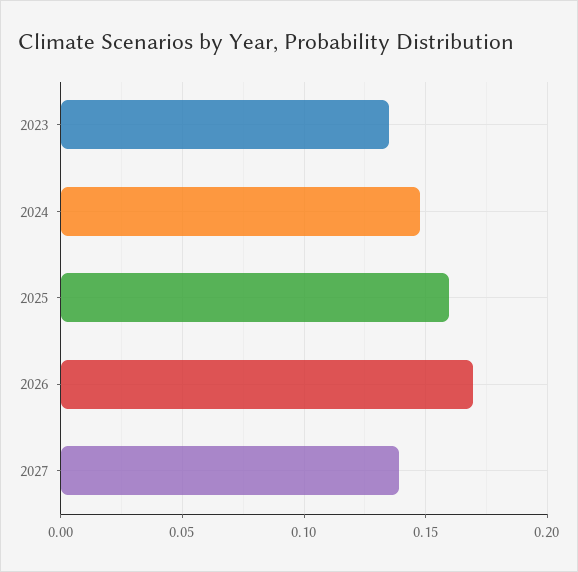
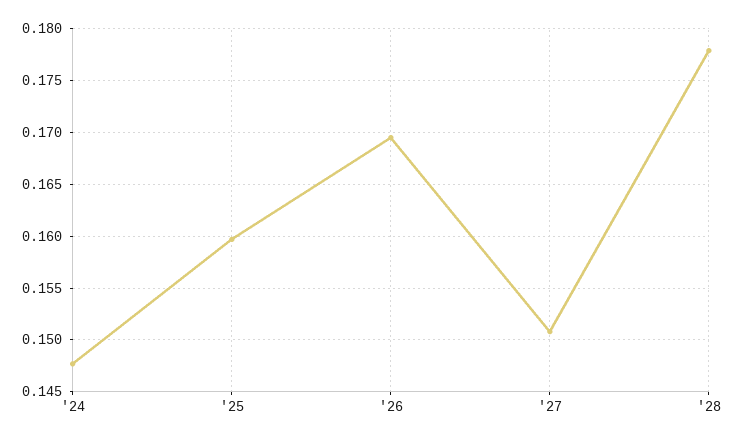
2023: 0.135 -> none
2027: 0.14 -> 0.151
'28: none -> 0.178

